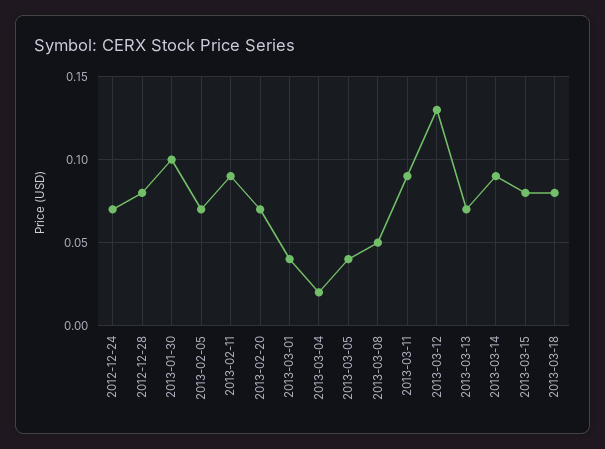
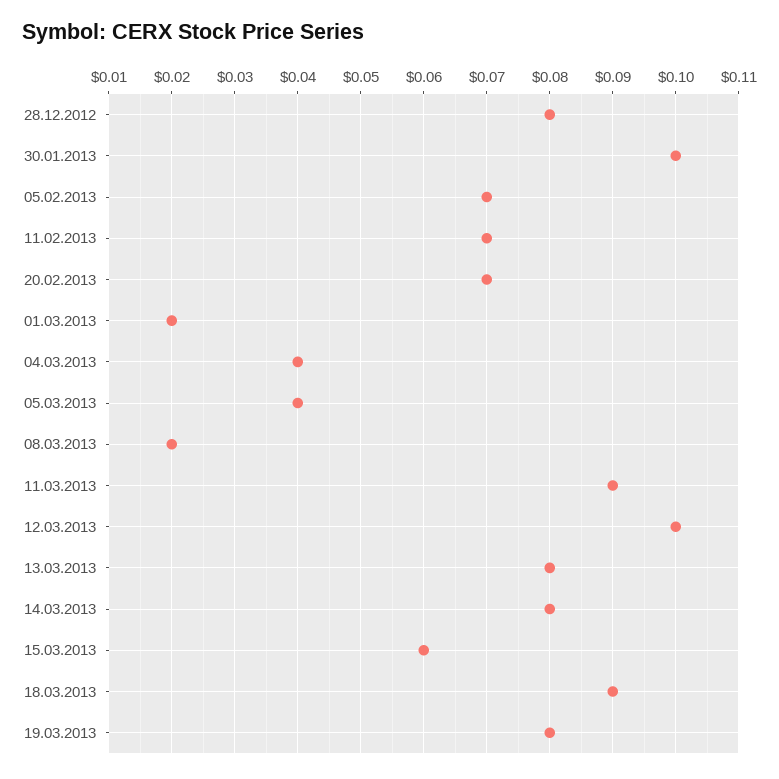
2012-12-24: 0.07 -> none
2013-02-11: 0.09 -> 0.07
2013-03-01: 0.04 -> 0.02
2013-03-04: 0.02 -> 0.04
2013-03-08: 0.05 -> 0.02
2013-03-12: 0.13 -> 0.1
2013-03-13: 0.07 -> 0.08
2013-03-14: 0.09 -> 0.08
2013-03-15: 0.08 -> 0.06
2013-03-18: 0.08 -> 0.09
19.03.2013: none -> 0.08

